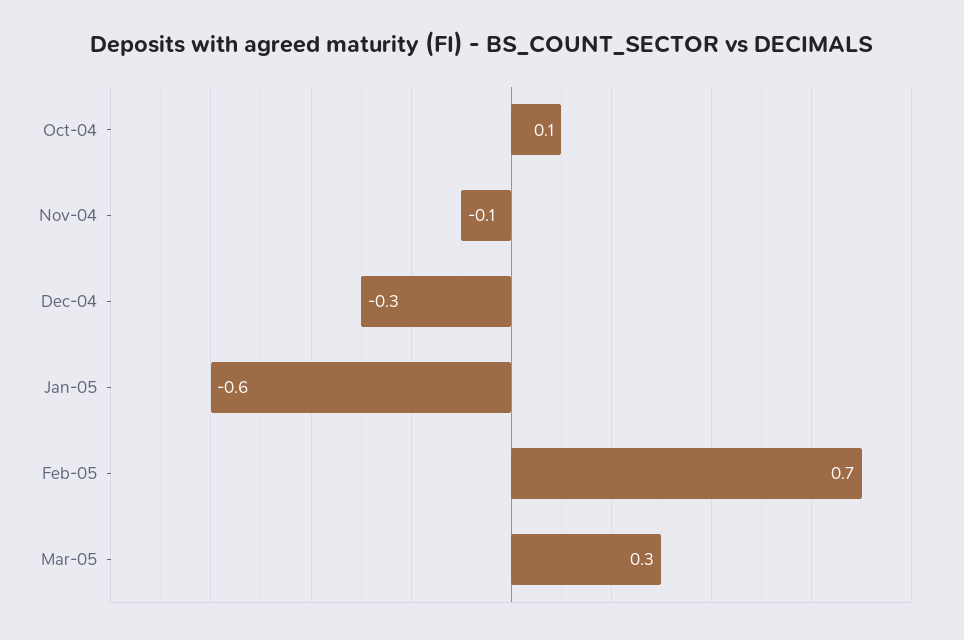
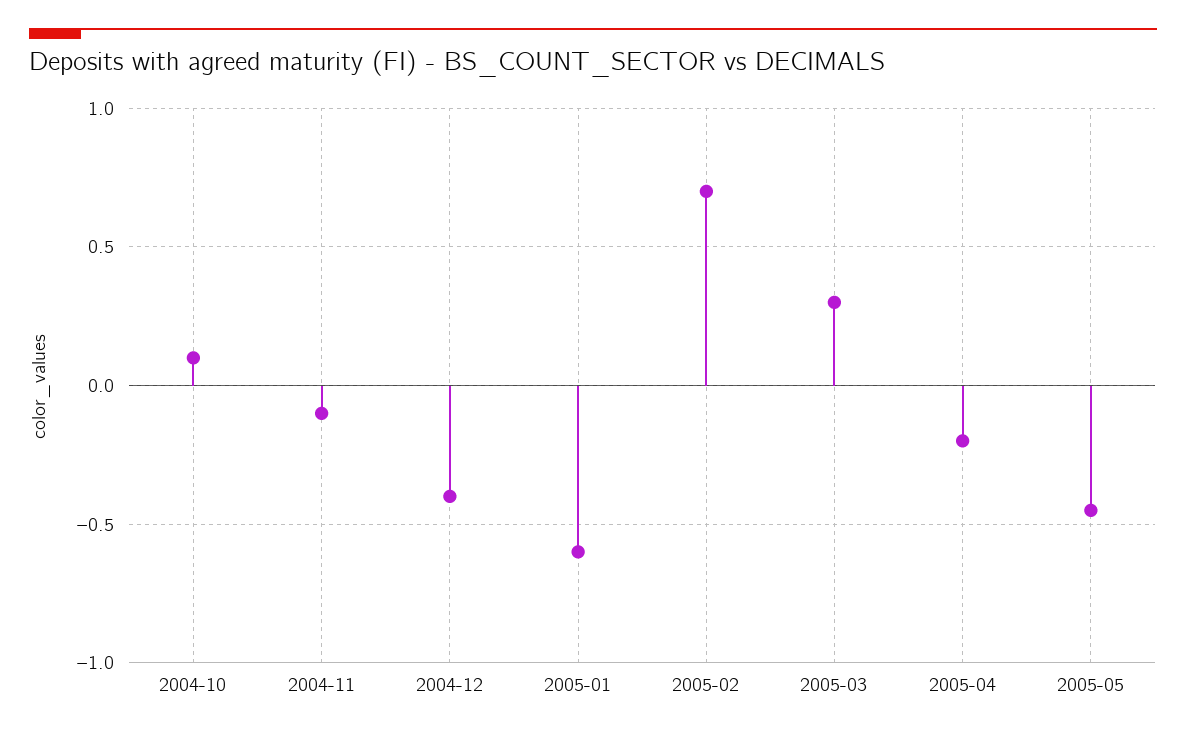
Dec-04: -0.3 -> -0.4
2005-04: none -> -0.2
2005-05: none -> -0.45

